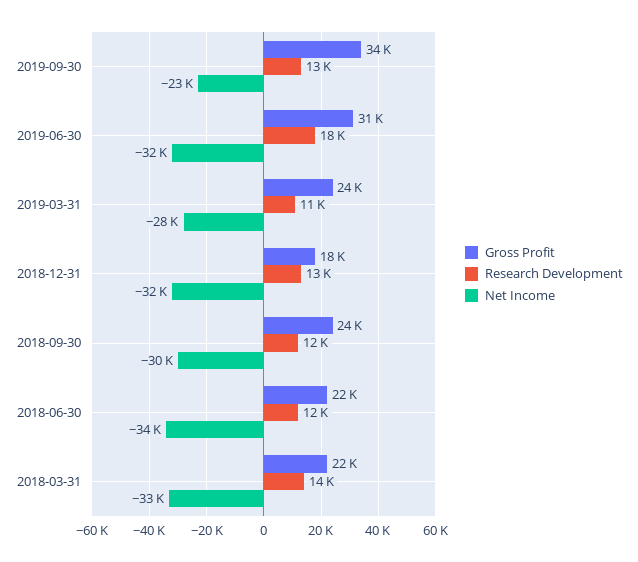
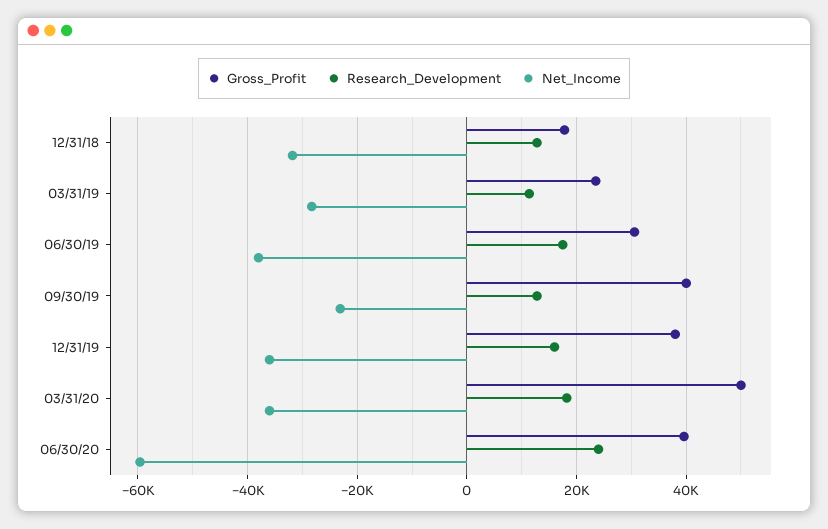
Gross Profit, 2019-09-30: 34000 -> 40000
Net Income, 2019-06-30: -32000 -> -38000
Gross Profit, 2018-09-30: 24000 -> none
Research Development, 2018-09-30: 12000 -> none
Net Income, 2018-09-30: -30000 -> none
Gross Profit, 2018-06-30: 22000 -> none
Research Development, 2018-06-30: 12000 -> none
Net Income, 2018-06-30: -34000 -> none
Gross Profit, 2018-03-31: 22000 -> none
Research Development, 2018-03-31: 14000 -> none
Net Income, 2018-03-31: -33000 -> none
Gross Profit, 12/31/19: none -> 38000
Research Development, 12/31/19: none -> 16000
Net Income, 12/31/19: none -> -36000
Gross Profit, 03/31/20: none -> 50000
Research Development, 03/31/20: none -> 18000
Net Income, 03/31/20: none -> -36000
Gross Profit, 06/30/20: none -> 40000
Research Development, 06/30/20: none -> 24000
Net Income, 06/30/20: none -> -60000

